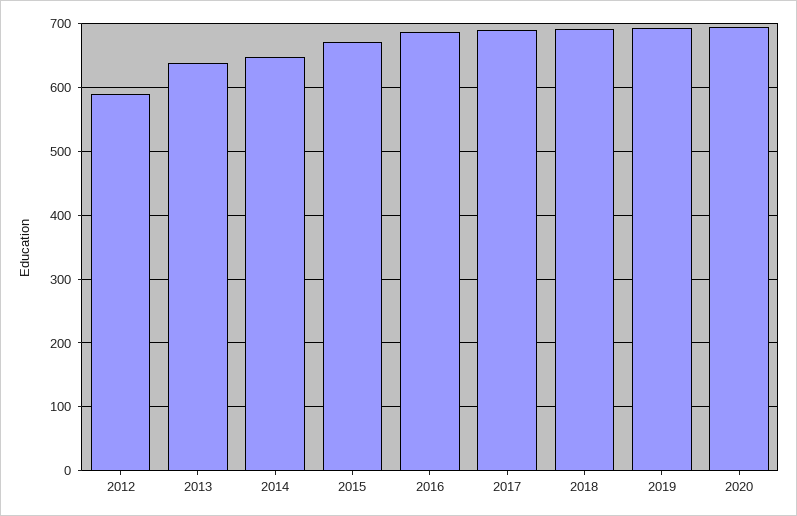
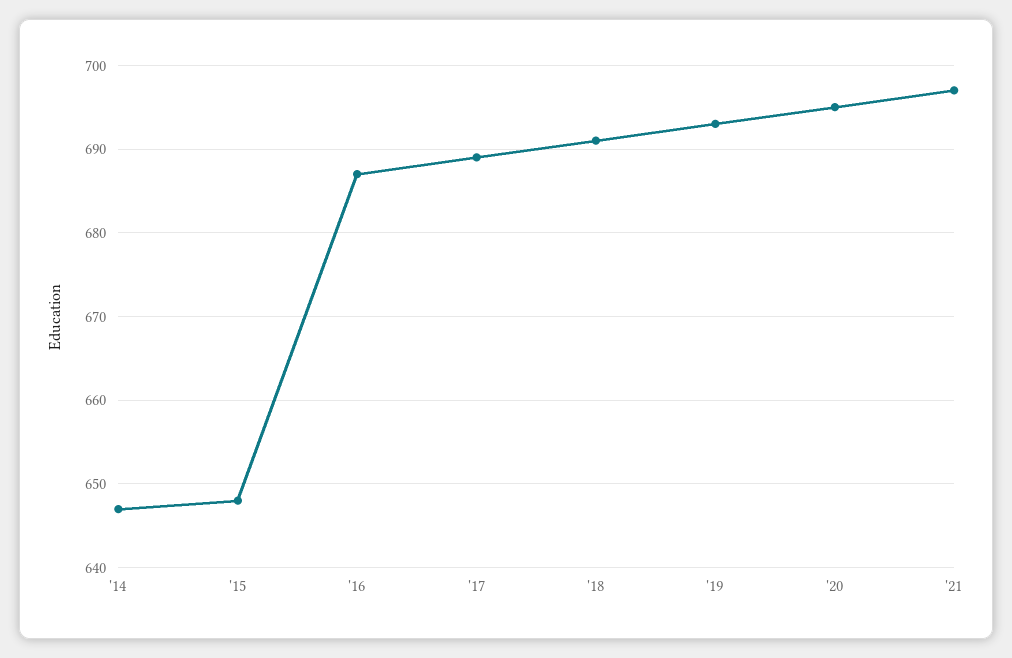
2012: 590 -> none
2013: 640 -> none
2015: 670 -> 648
'21: none -> 697

